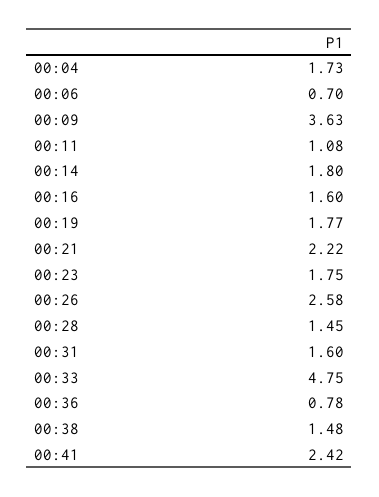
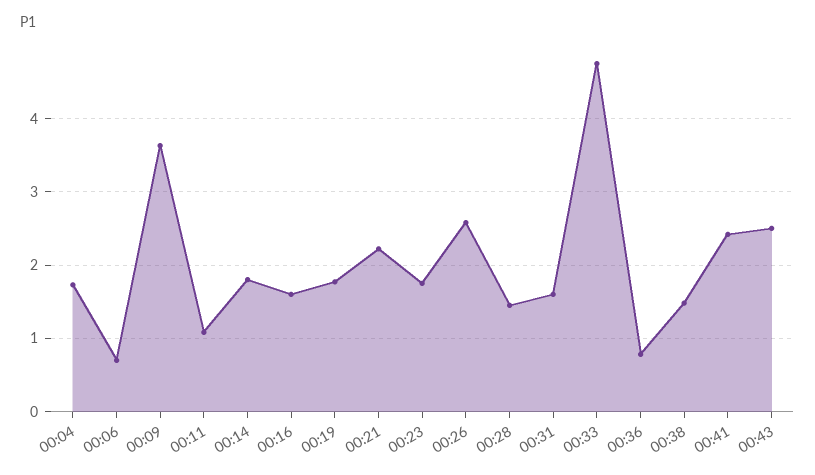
00:43: none -> 2.5

